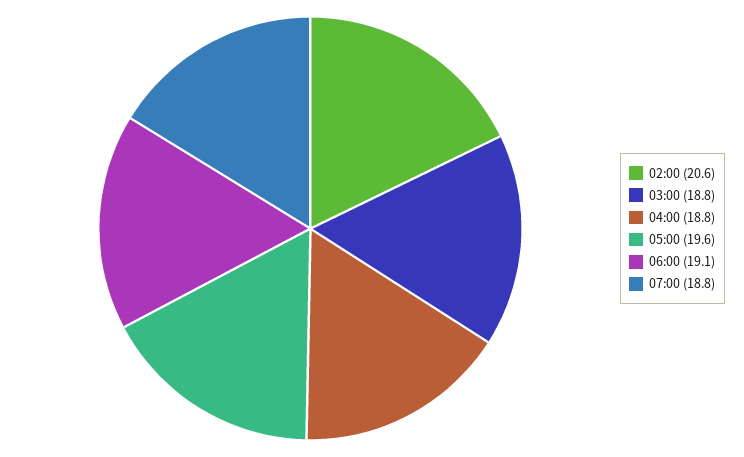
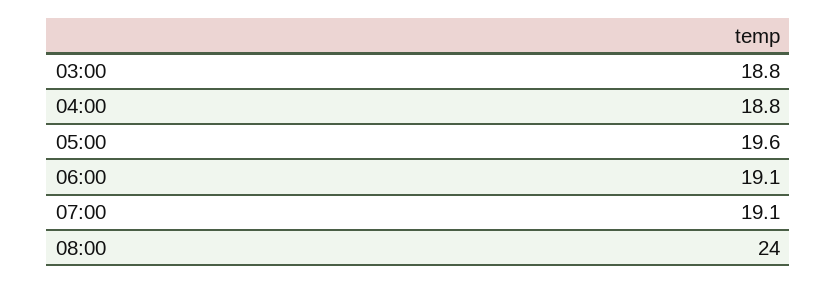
02:00: 20.6 -> none
07:00: 18.8 -> 19.1
08:00: none -> 24

